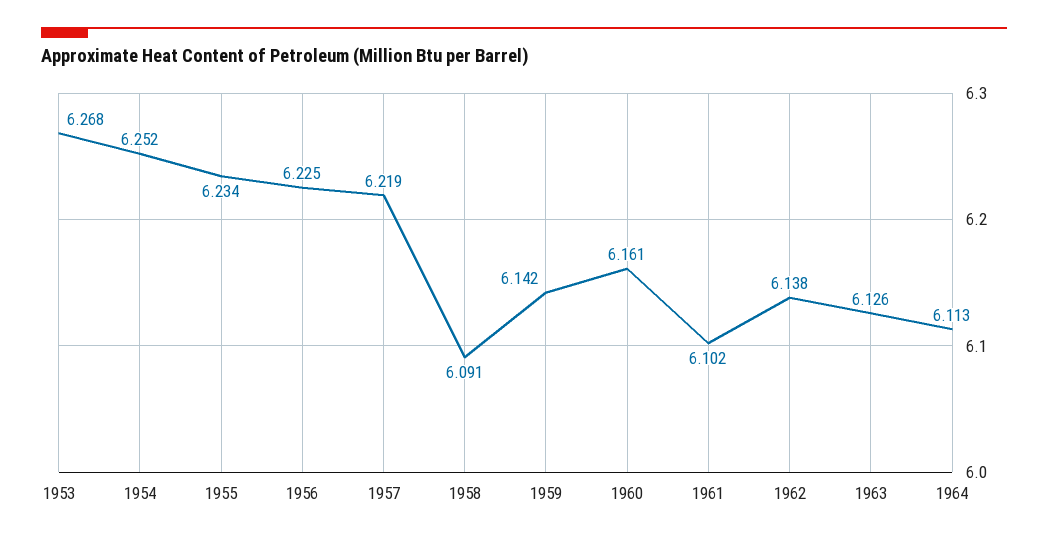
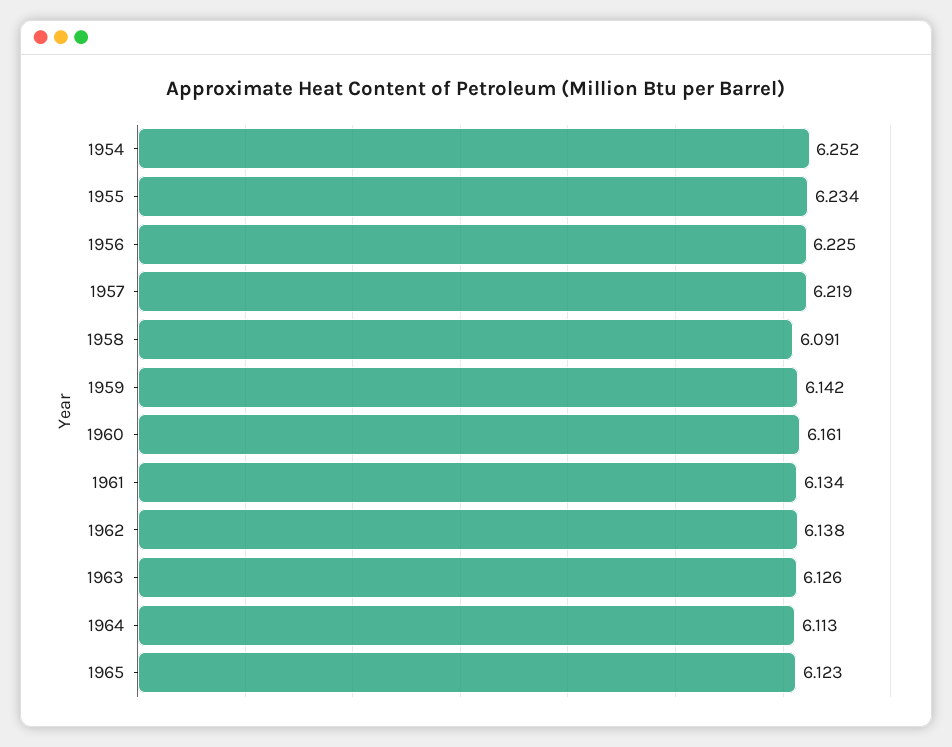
1953: 6.268 -> none
1961: 6.102 -> 6.134
1965: none -> 6.123

